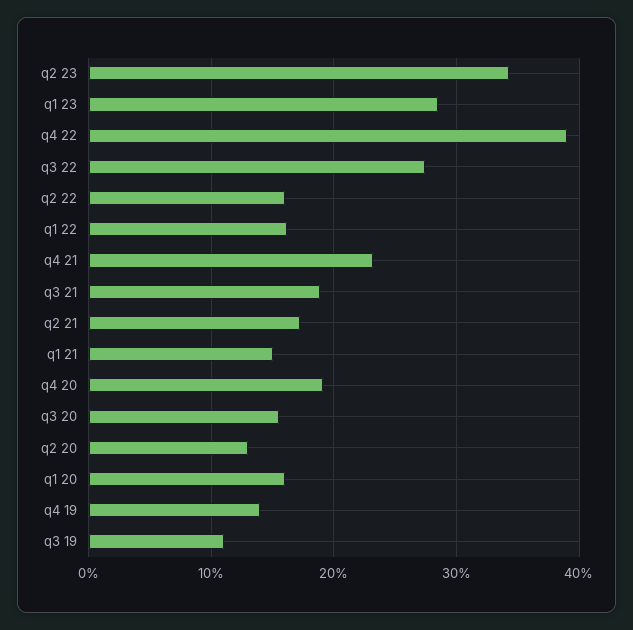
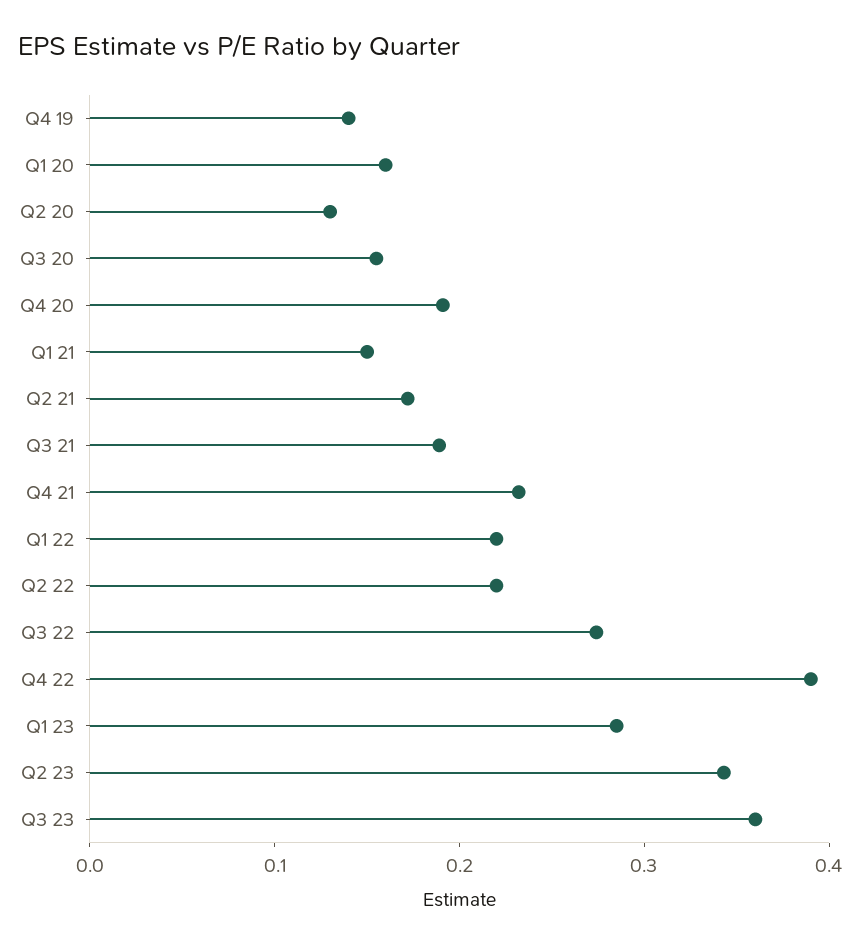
q2 22: 0.16 -> 0.22
q1 22: 0.16 -> 0.22
q3 19: 0.11 -> none
Q3 23: none -> 0.36

